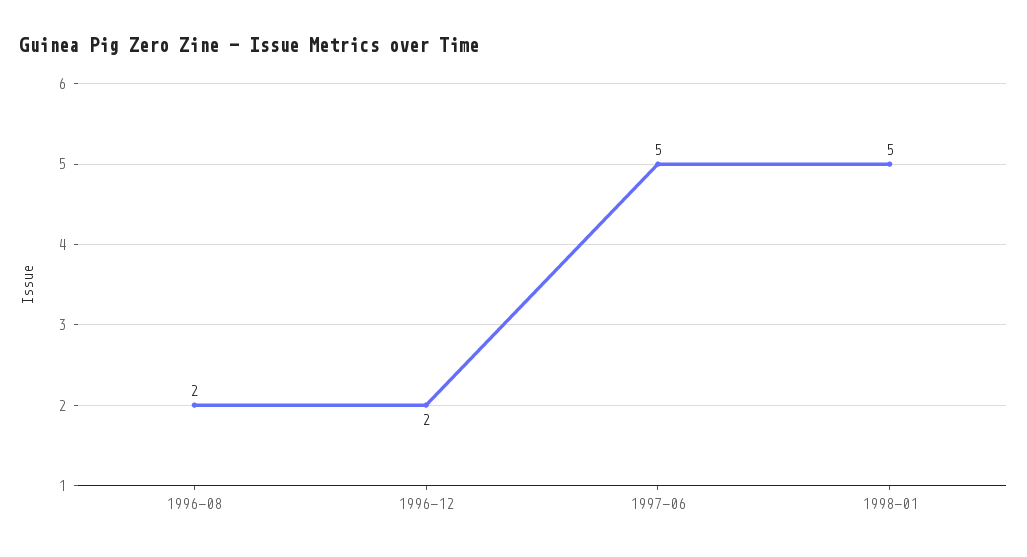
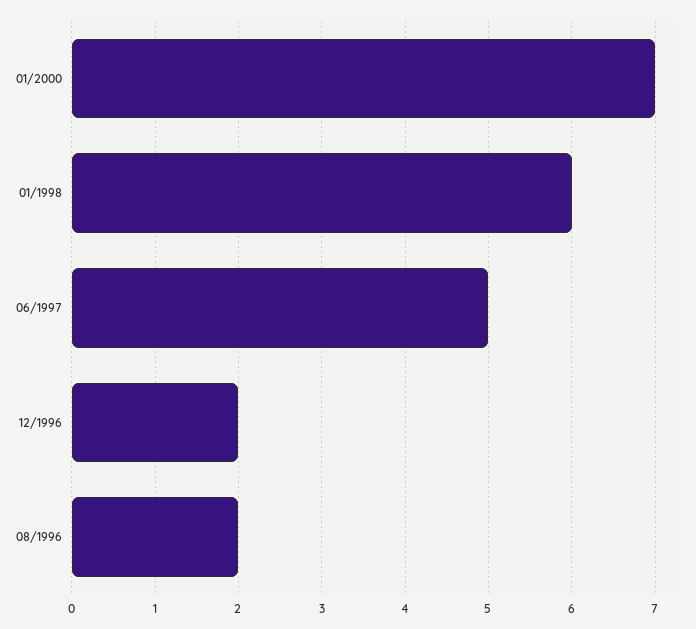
1998-01: 5 -> 6
01/2000: none -> 7

